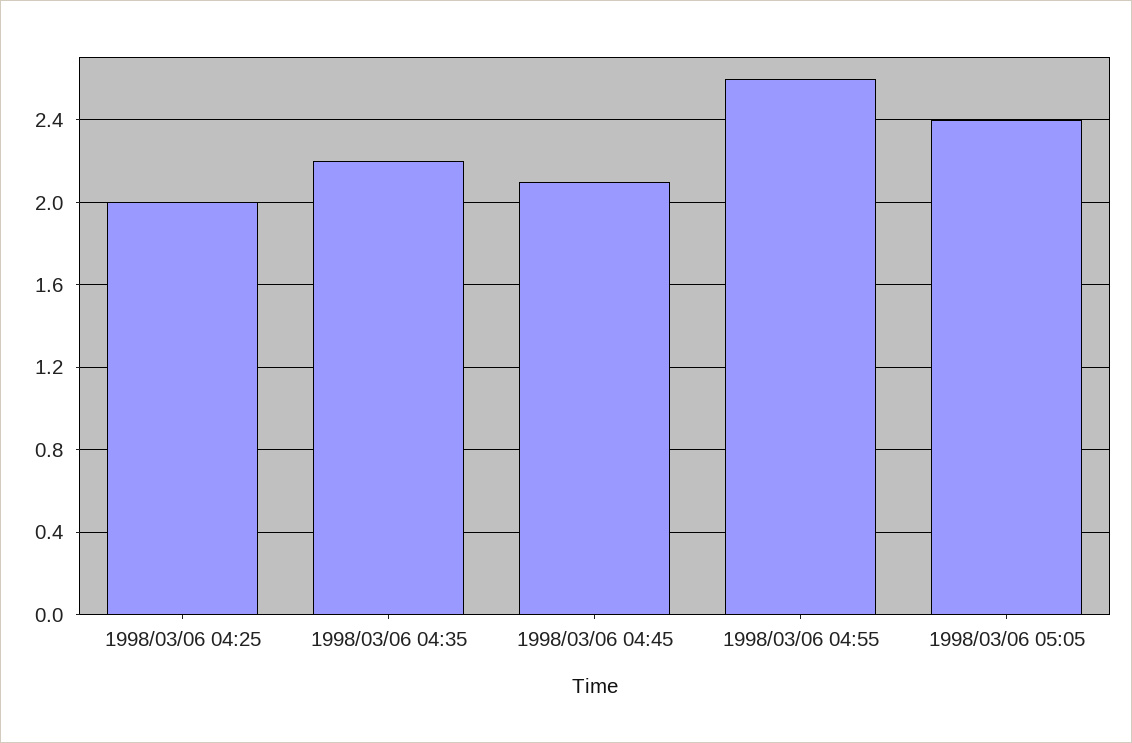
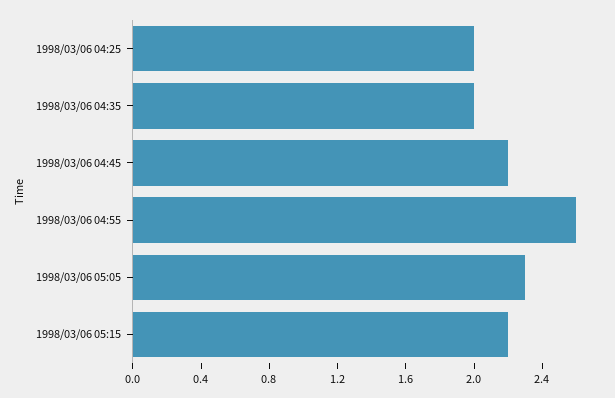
1998/03/06 04:35: 2.2 -> 2
1998/03/06 04:45: 2.1 -> 2.2
1998/03/06 05:05: 2.4 -> 2.3
1998/03/06 05:15: none -> 2.2

